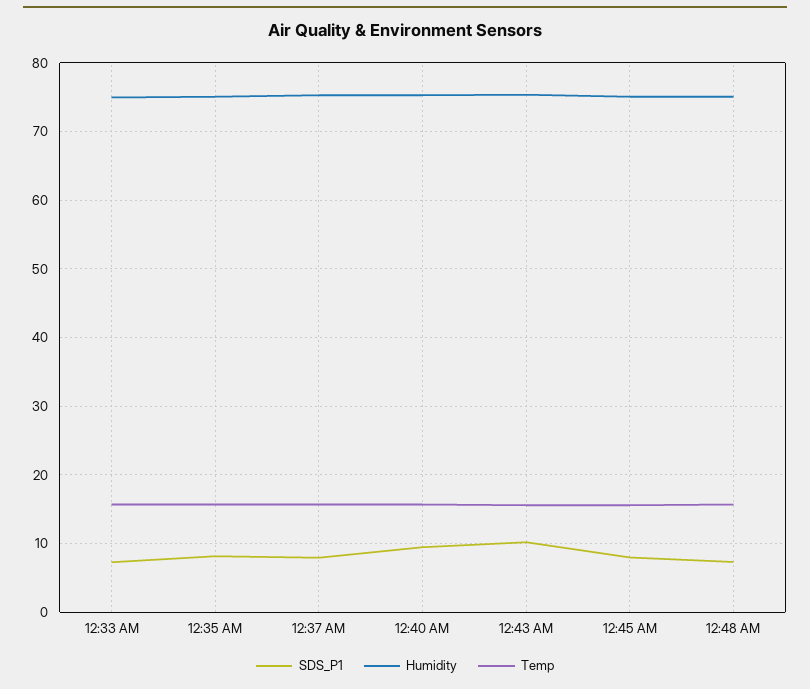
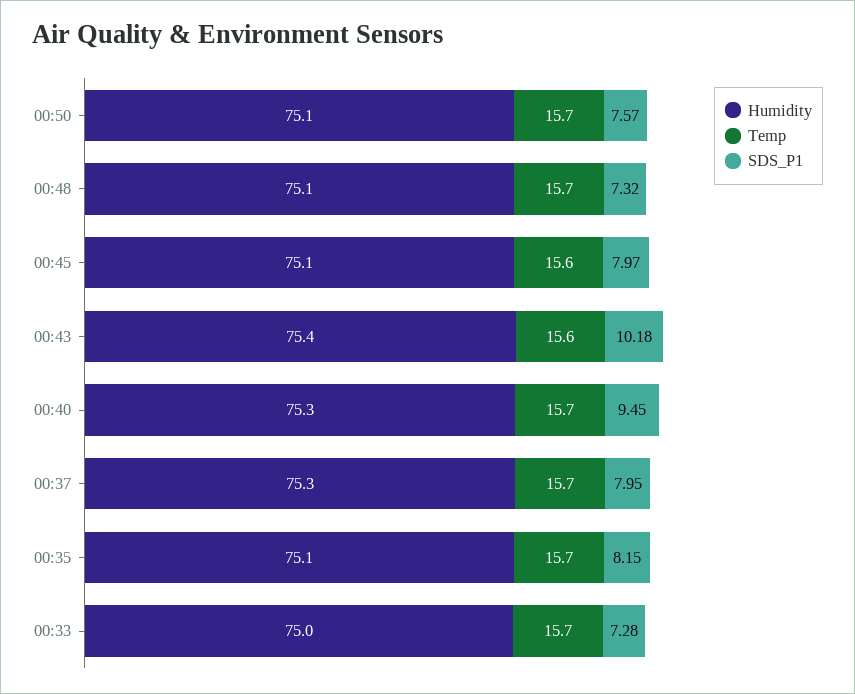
Humidity, 00:50: none -> 75.1
Temp, 00:50: none -> 15.7
SDS_P1, 00:50: none -> 7.57

